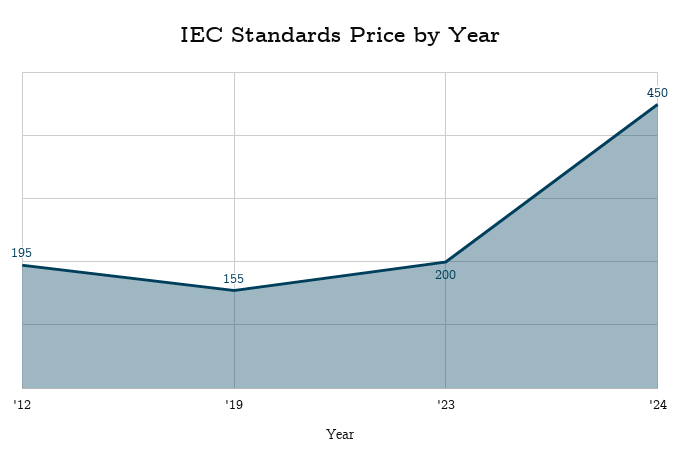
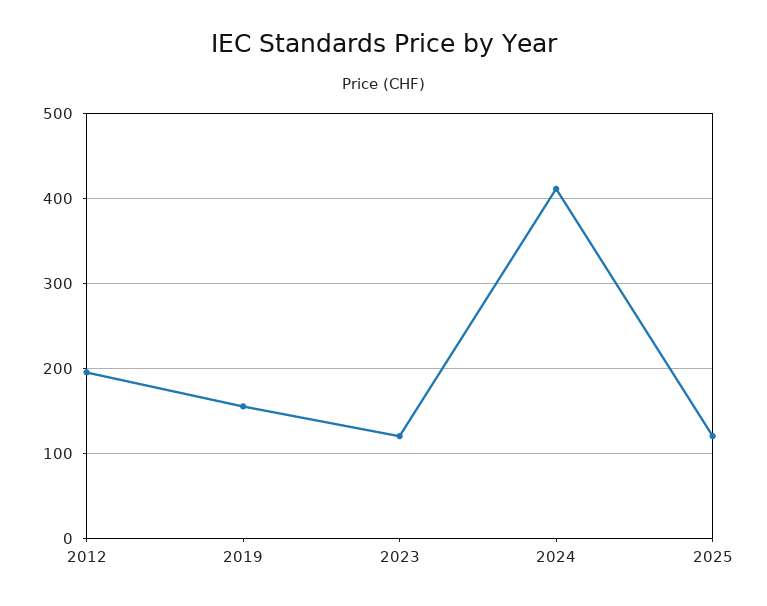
'23: 200 -> 120
'24: 450 -> 410
2025: none -> 120

